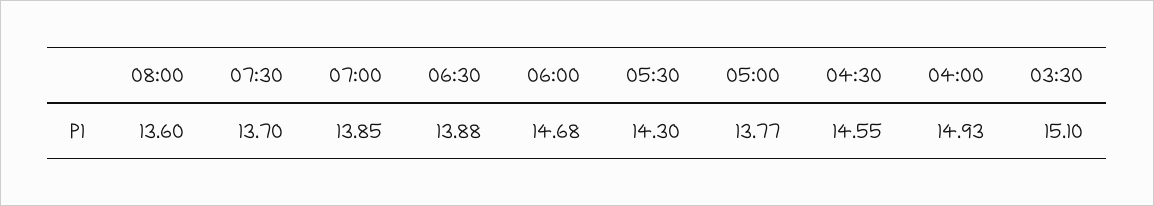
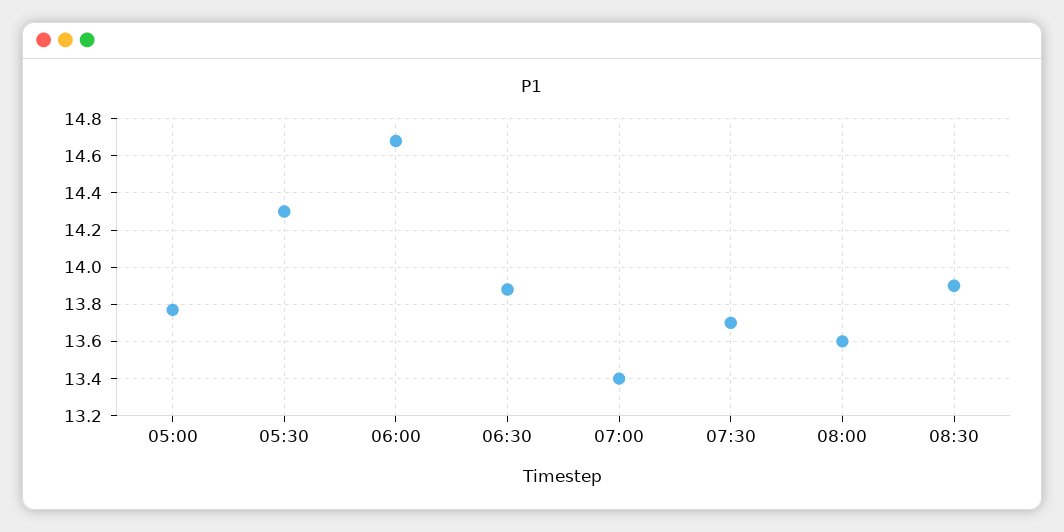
07:00: 13.85 -> 13.4
04:30: 14.55 -> none
04:00: 14.93 -> none
03:30: 15.1 -> none
08:30: none -> 13.9

